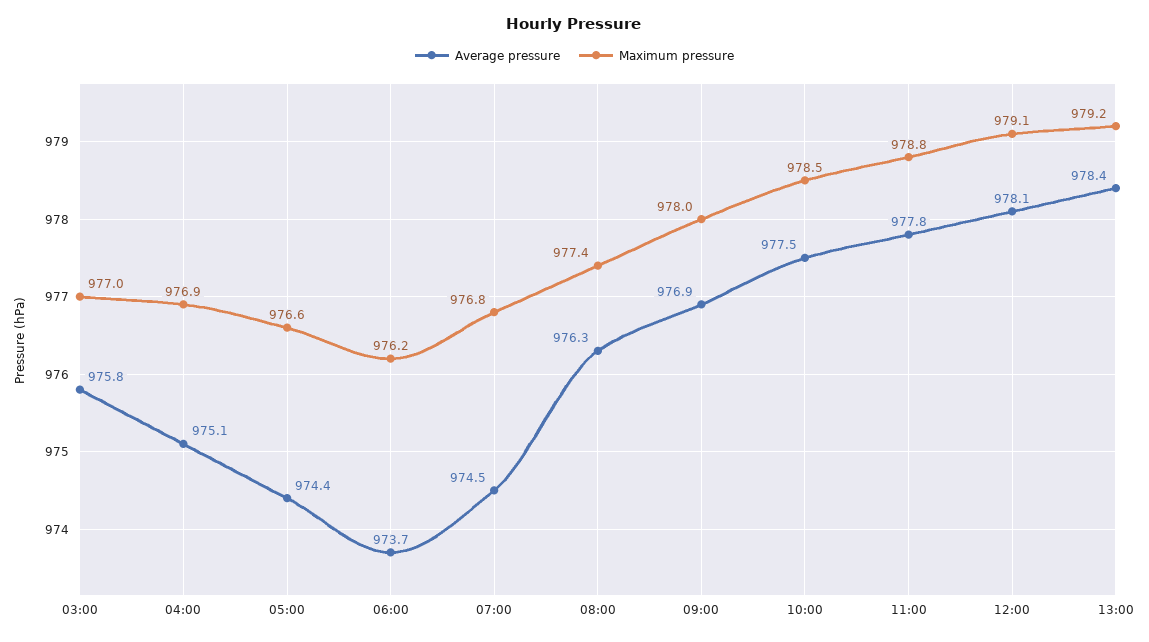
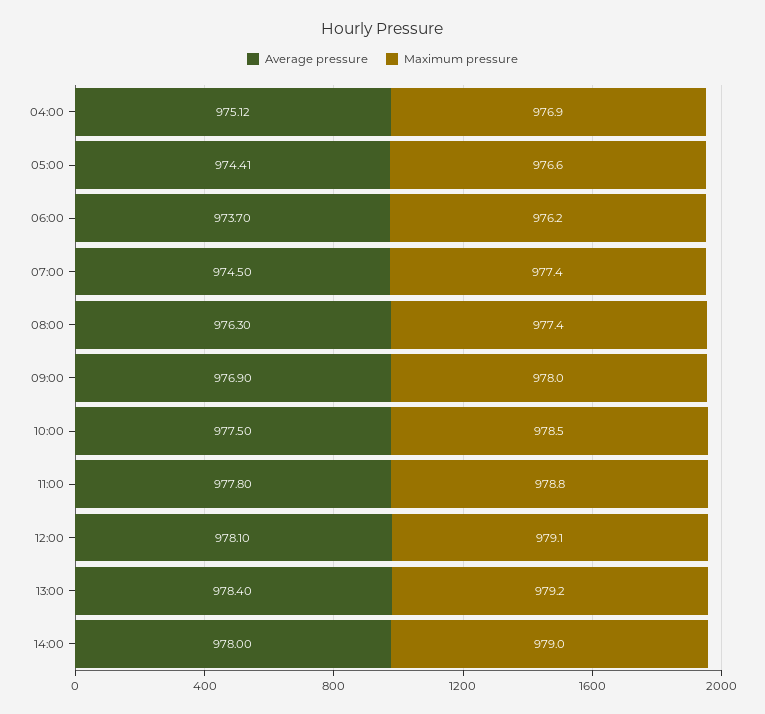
Average pressure, 03:00: 975.8 -> none
Maximum pressure, 03:00: 977 -> none
Maximum pressure, 07:00: 976.8 -> 977.4
Average pressure, 14:00: none -> 978
Maximum pressure, 14:00: none -> 979

